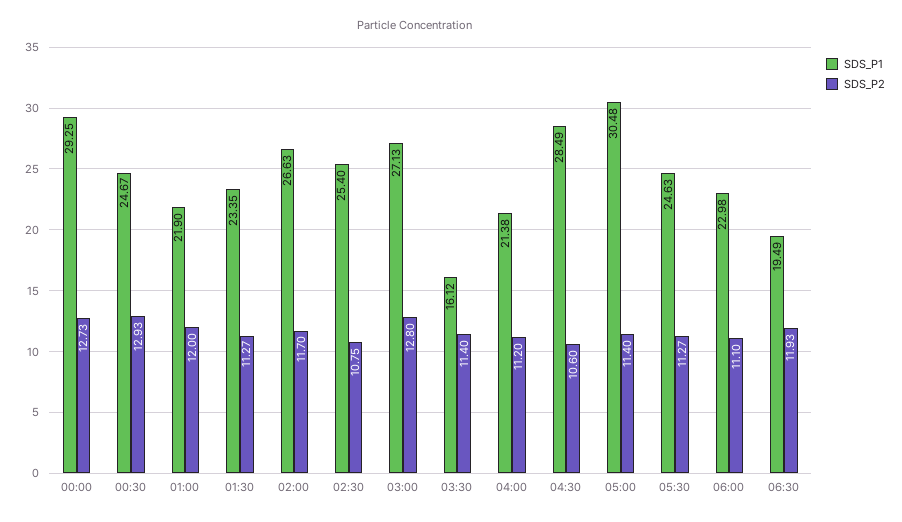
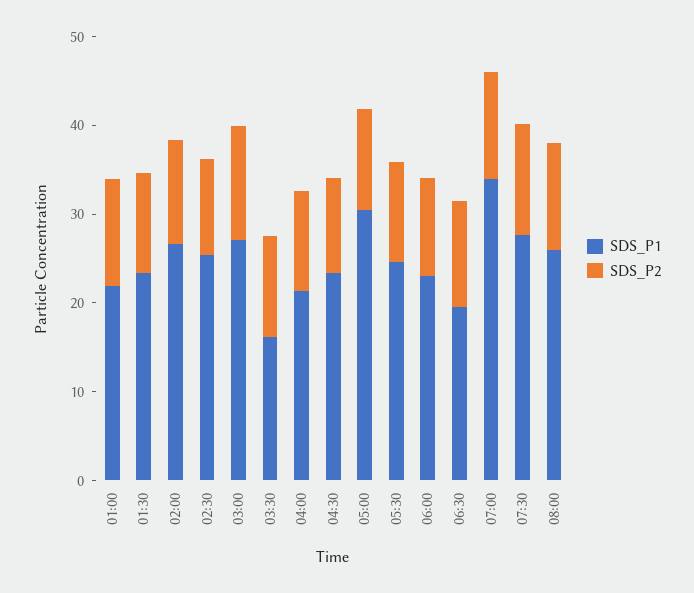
SDS_P1, 00:00: 29.25 -> none
SDS_P2, 00:00: 12.73 -> none
SDS_P1, 00:30: 24.67 -> none
SDS_P2, 00:30: 12.93 -> none
SDS_P1, 04:30: 28.49 -> 24
SDS_P1, 07:00: none -> 34
SDS_P2, 07:00: none -> 12
SDS_P1, 07:30: none -> 28
SDS_P2, 07:30: none -> 12
SDS_P1, 08:00: none -> 26
SDS_P2, 08:00: none -> 12

